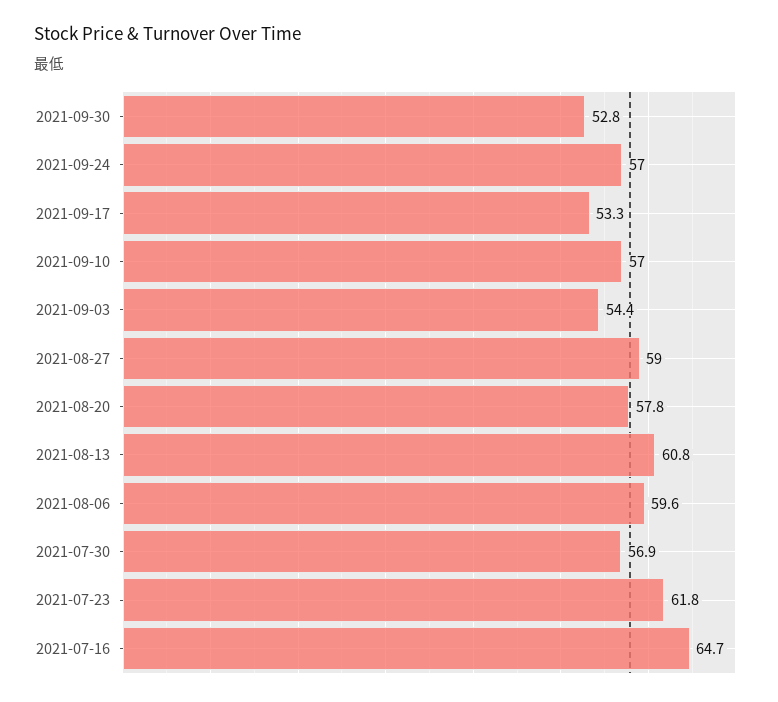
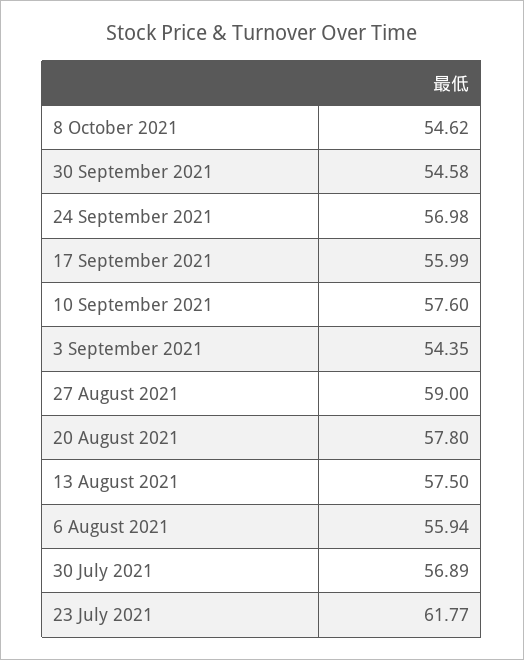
2021-09-30: 52.8 -> 54.58
2021-09-17: 53.3 -> 55.99
2021-09-10: 57 -> 57.6
2021-08-13: 60.8 -> 57.5
2021-08-06: 59.6 -> 55.94
2021-07-16: 64.7 -> none
8 October 2021: none -> 54.62

